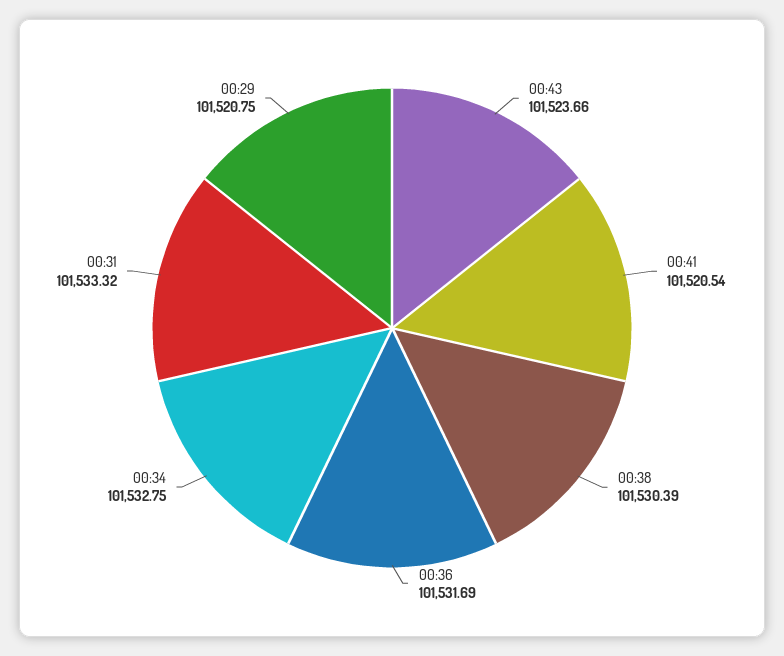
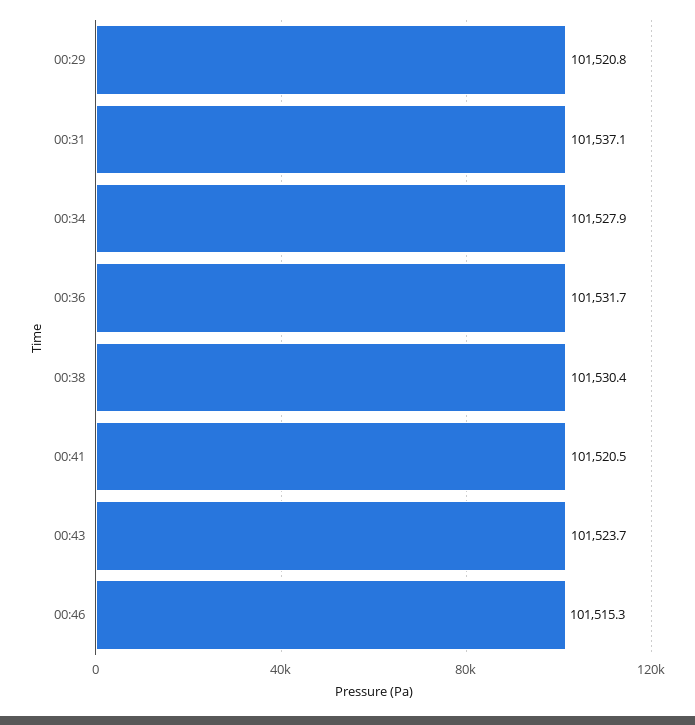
00:34: 101532.75 -> 101527.9
00:31: 101533.32 -> 101537.1
00:46: none -> 101515.3

